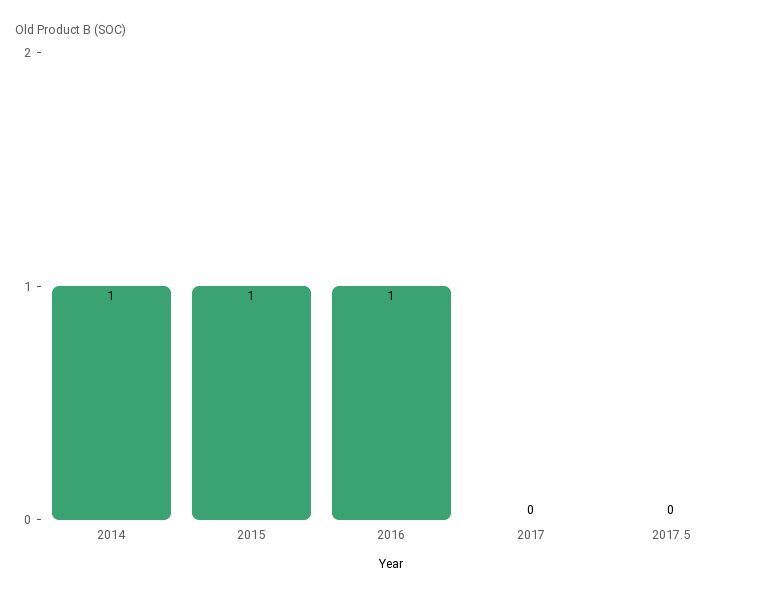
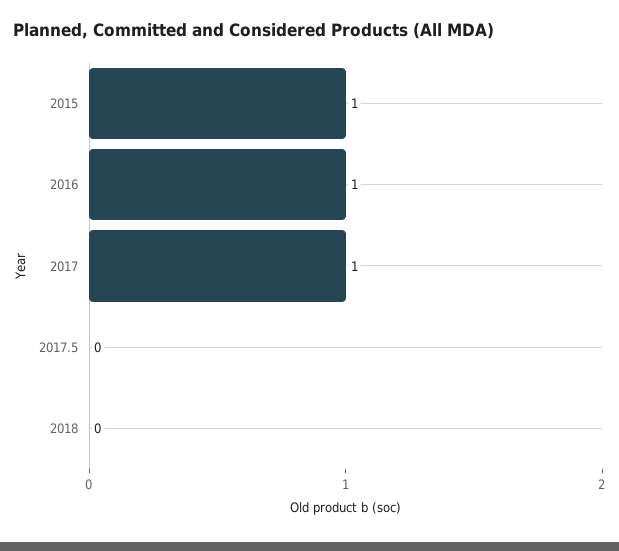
2014: 1 -> none
2017: 0 -> 1
2018: none -> 0

